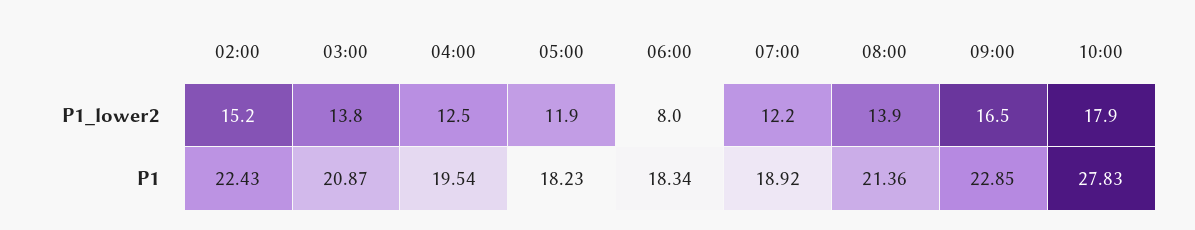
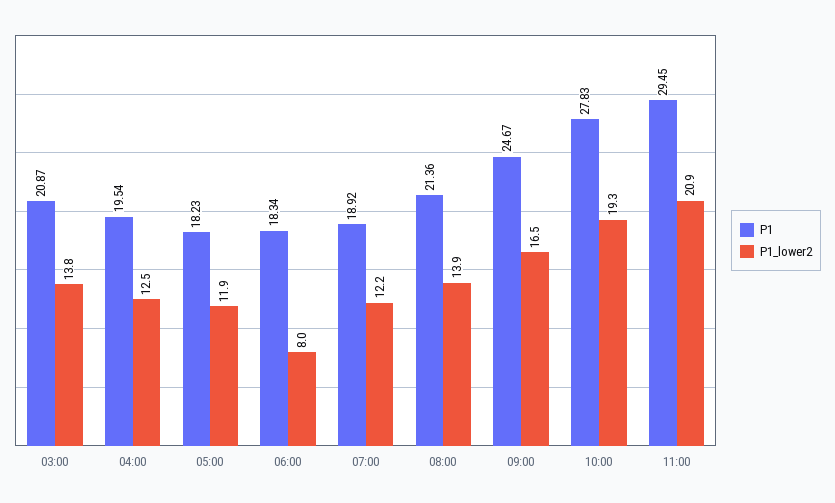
P1_lower2, 02:00: 15.2 -> none
P1_lower2, 10:00: 17.9 -> 19.3
P1, 02:00: 22.43 -> none
P1, 09:00: 22.85 -> 24.67
P1, 11:00: none -> 29.45
P1_lower2, 11:00: none -> 20.9

